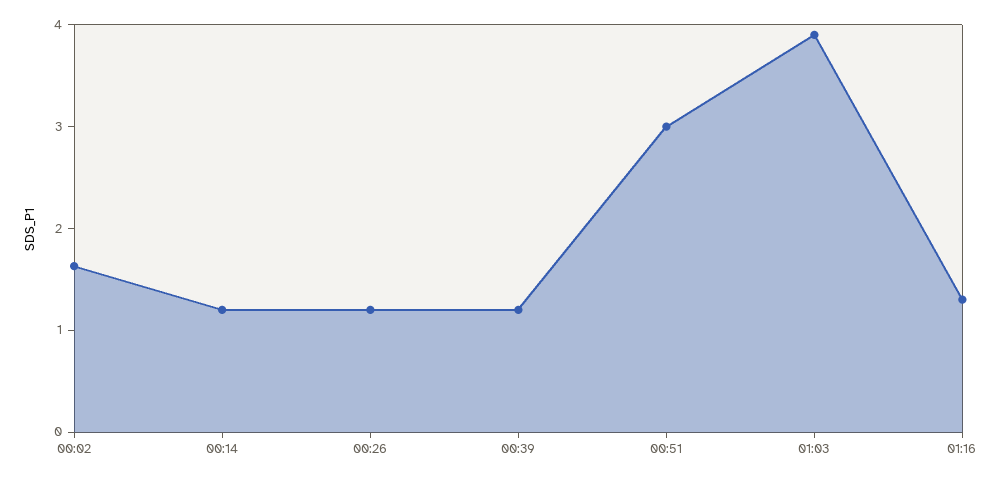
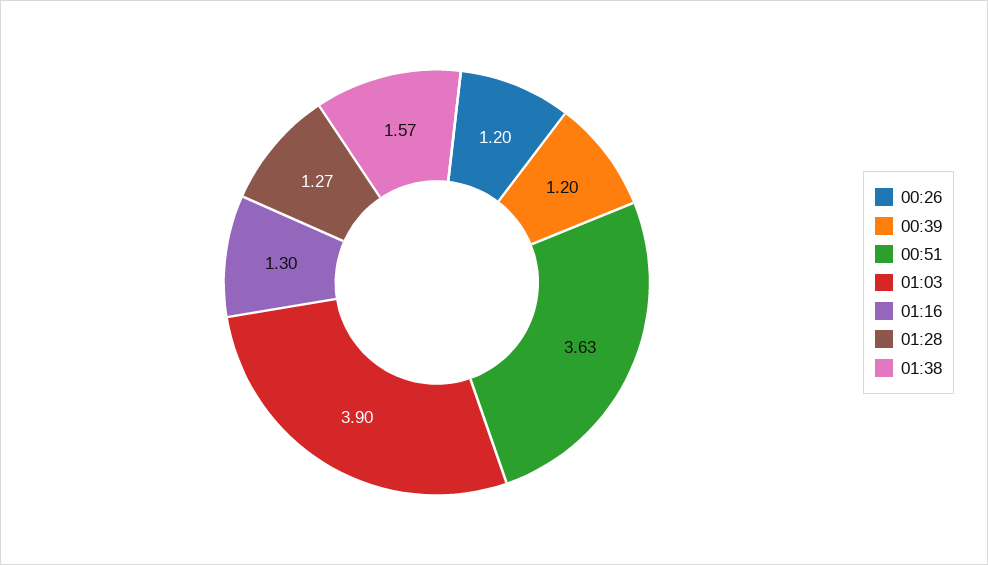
00:02: 1.6 -> none
00:14: 1.2 -> none
00:51: 3 -> 3.63
01:28: none -> 1.27
01:38: none -> 1.57

